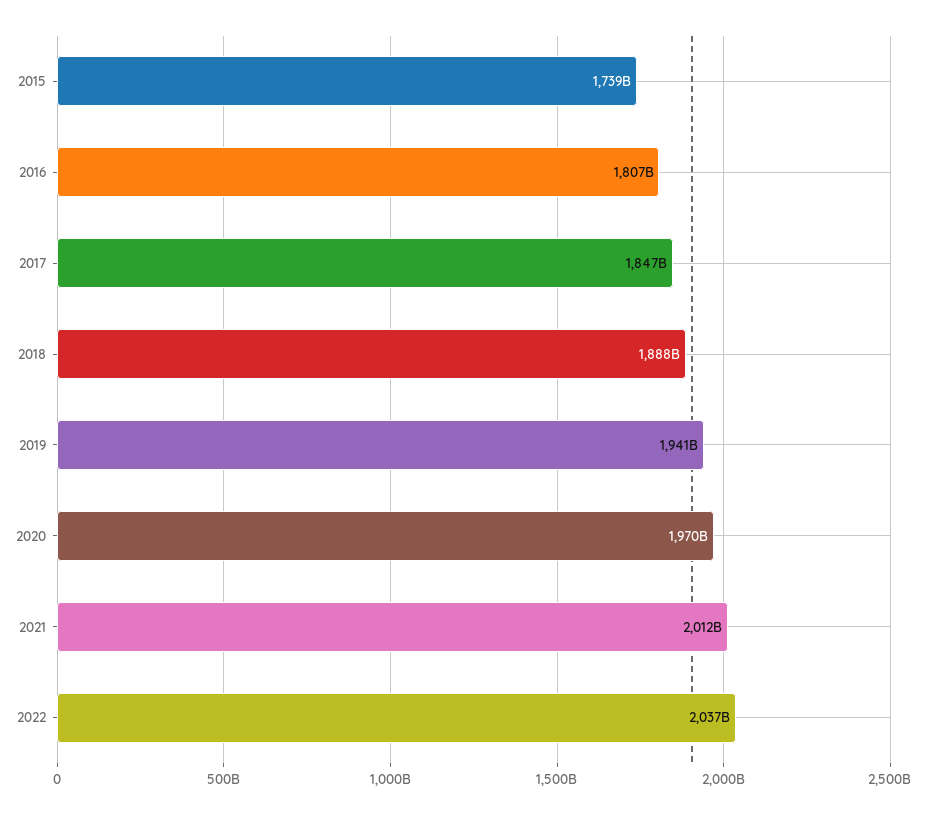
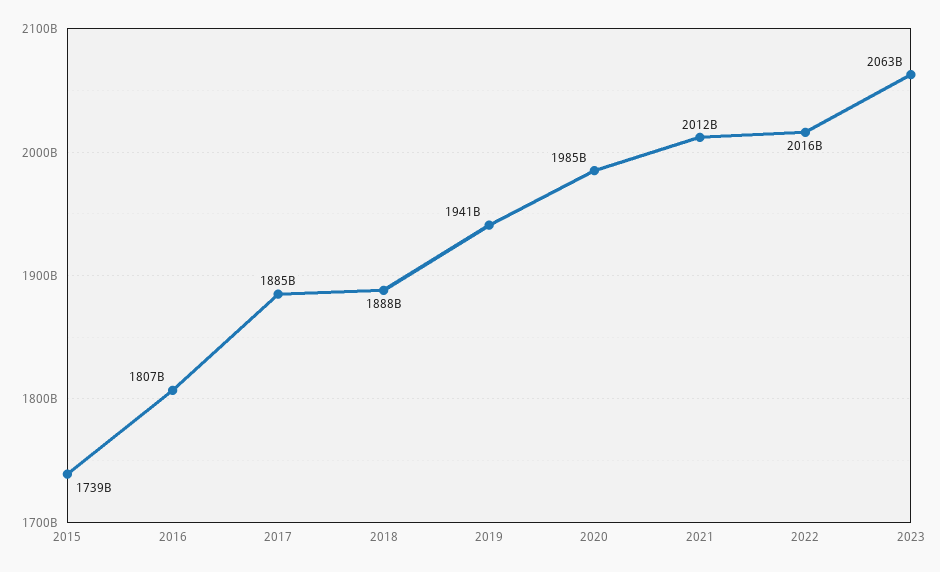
2017: 1847000000000 -> 1885000000000
2020: 1970000000000 -> 1985000000000
2022: 2037000000000 -> 2016000000000
2023: none -> 2063000000000

